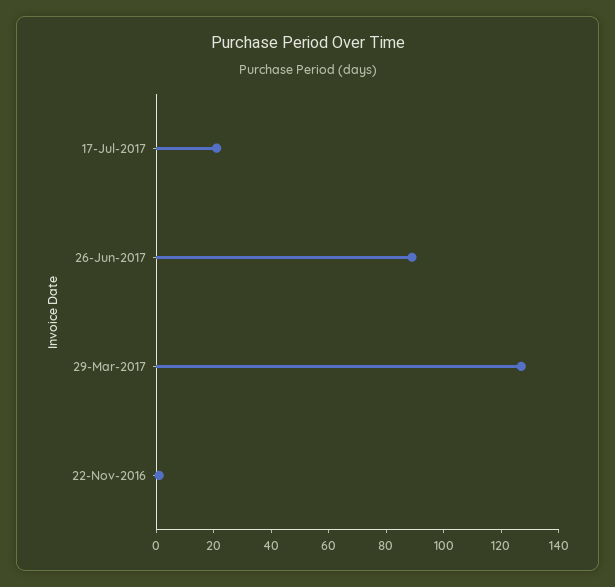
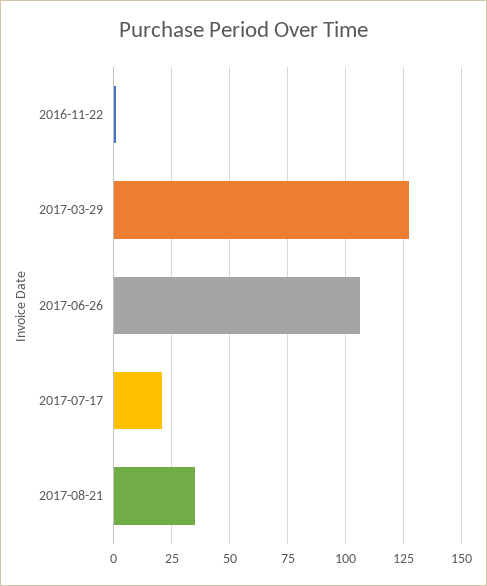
26-Jun-2017: 90 -> 105
2017-08-21: none -> 35

